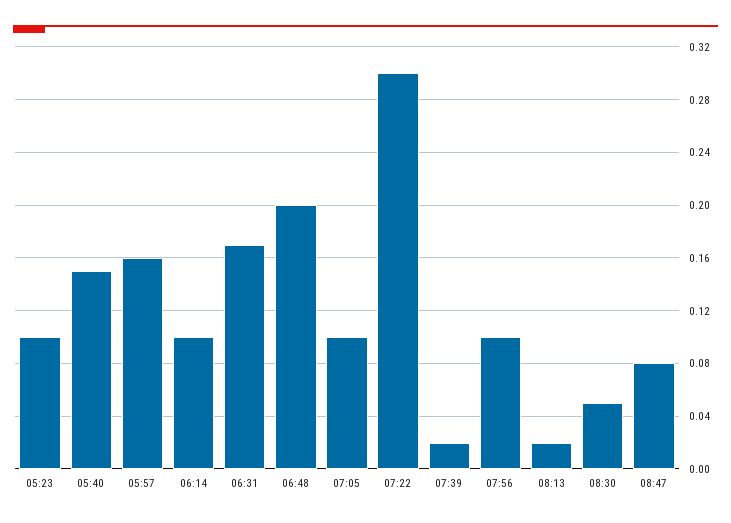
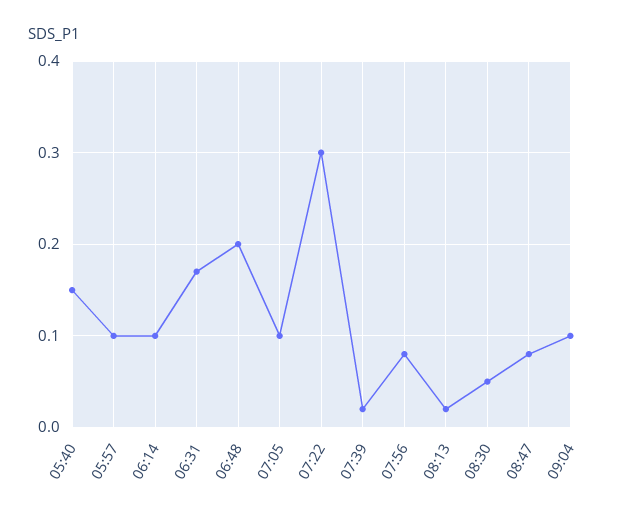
05:23: 0.1 -> none
05:57: 0.16 -> 0.1
07:56: 0.1 -> 0.08
09:04: none -> 0.1

